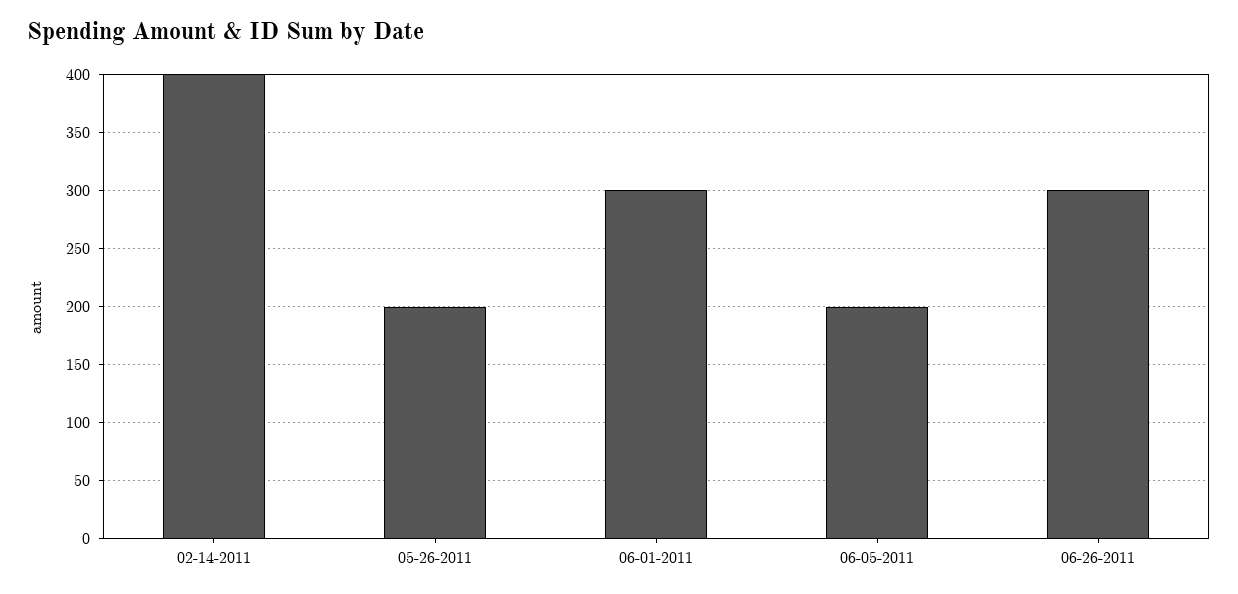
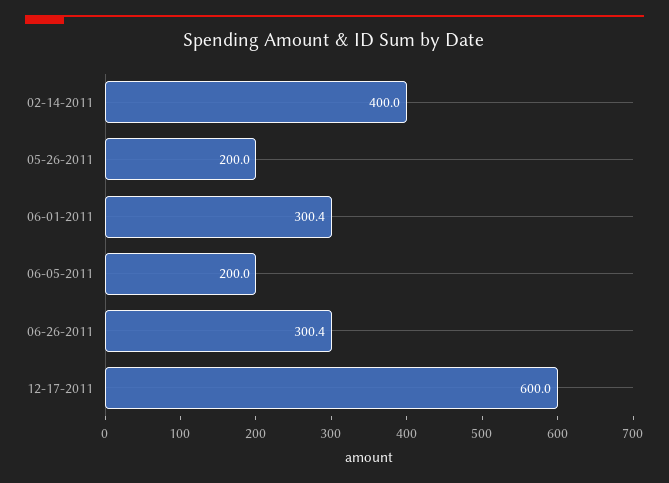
12-17-2011: none -> 600

